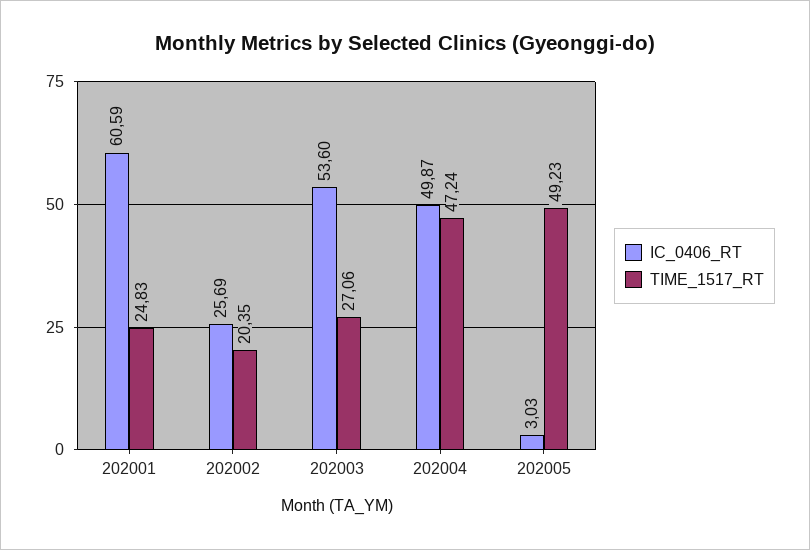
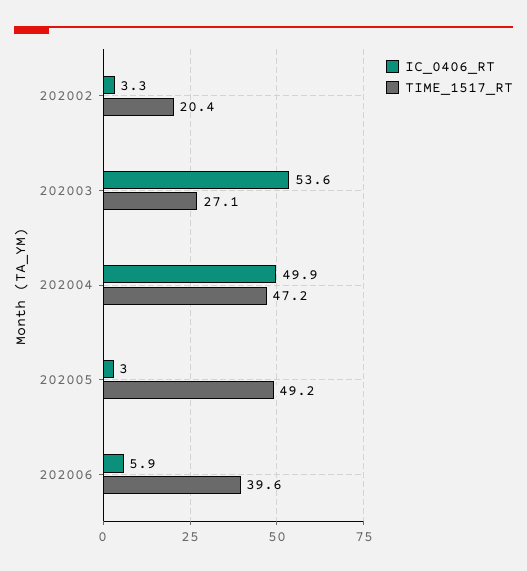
IC_0406_RT, 202001: 60.59 -> none
TIME_1517_RT, 202001: 24.83 -> none
IC_0406_RT, 202002: 25.69 -> 3.3
IC_0406_RT, 202006: none -> 5.9
TIME_1517_RT, 202006: none -> 39.6

